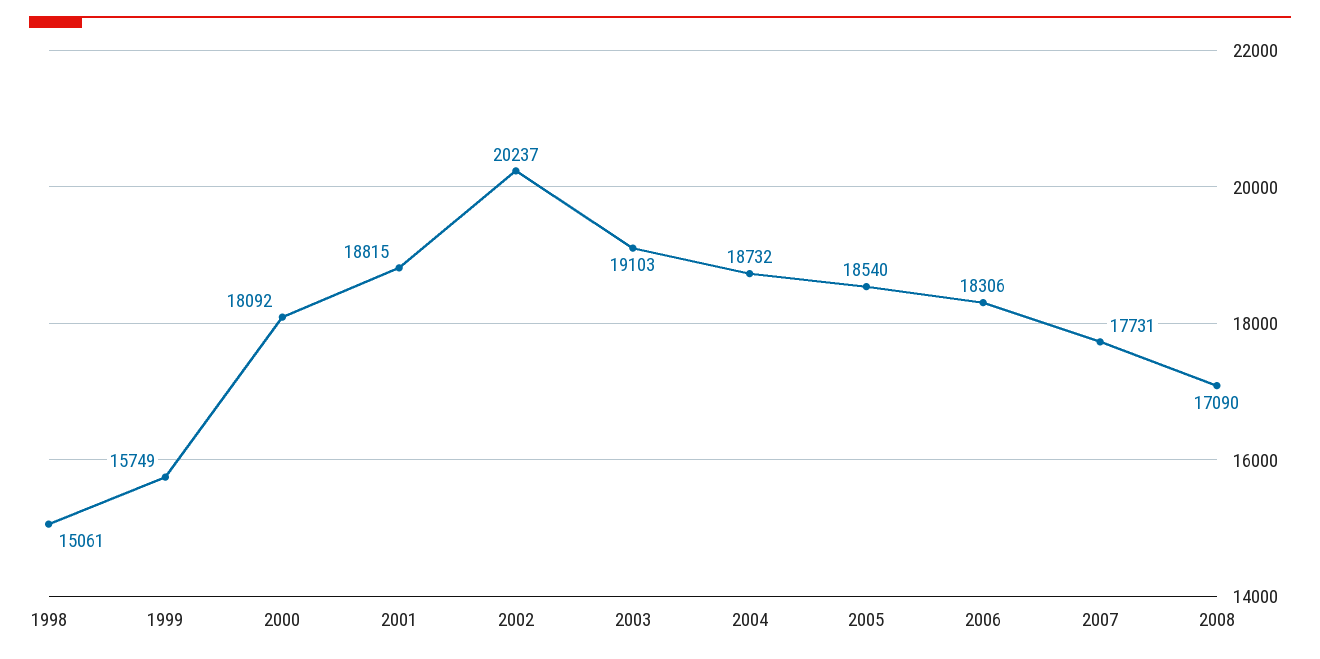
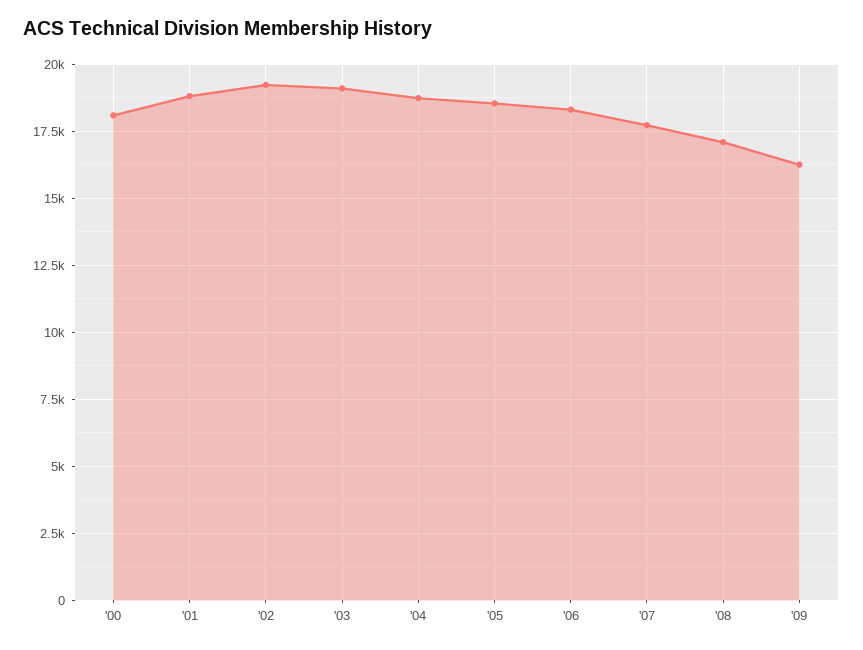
1998: 15061 -> none
1999: 15749 -> none
2002: 20237 -> 19250
'09: none -> 16250

